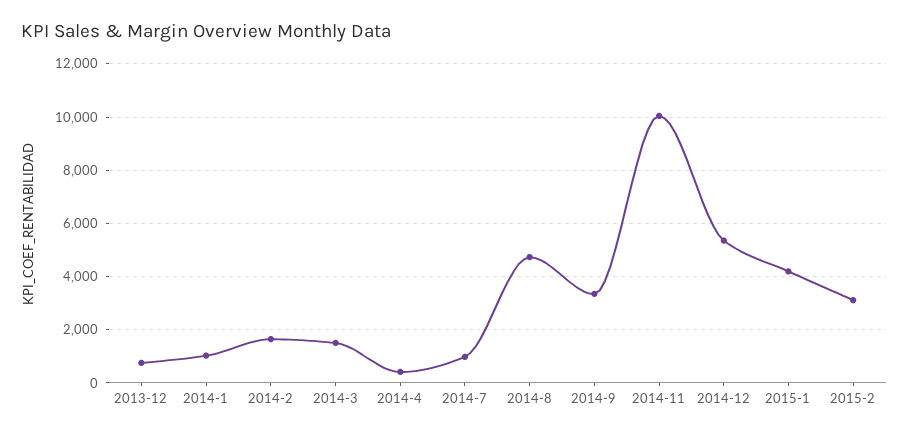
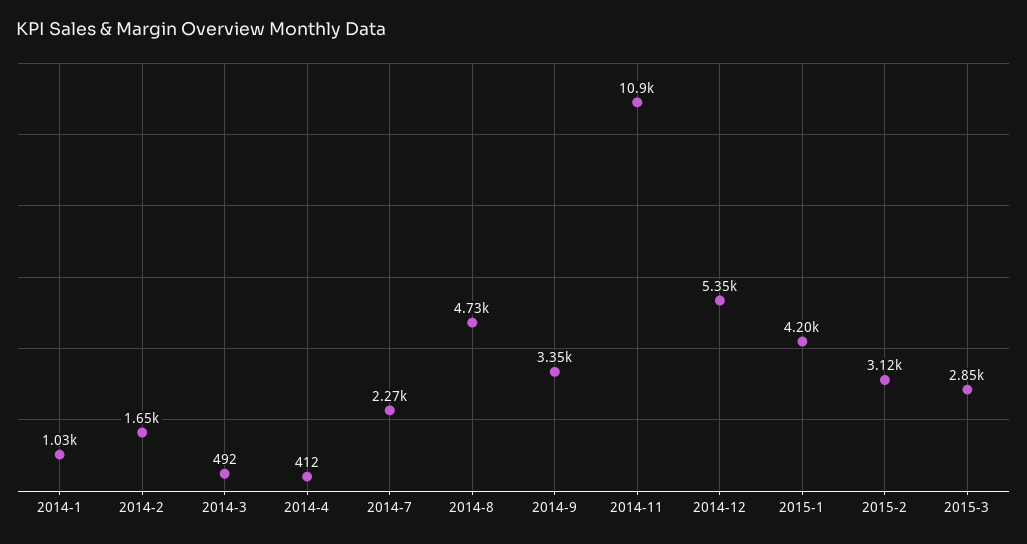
2013-12: 750 -> none
2014-3: 1500 -> 492
2014-7: 1000 -> 2270
2014-11: 10000 -> 10900
2015-3: none -> 2850

